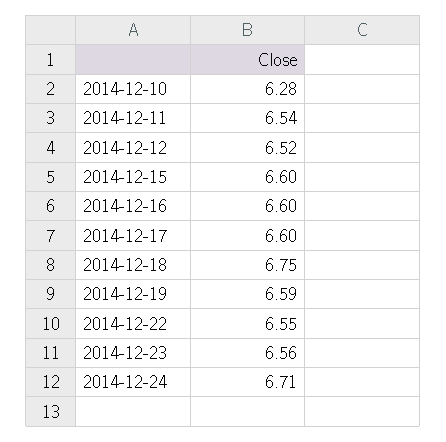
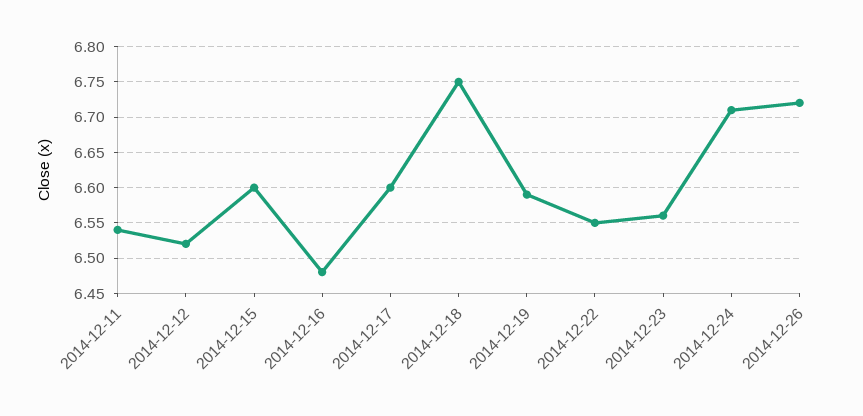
2014-12-10: 6.28 -> none
2014-12-16: 6.6 -> 6.48
2014-12-26: none -> 6.72

